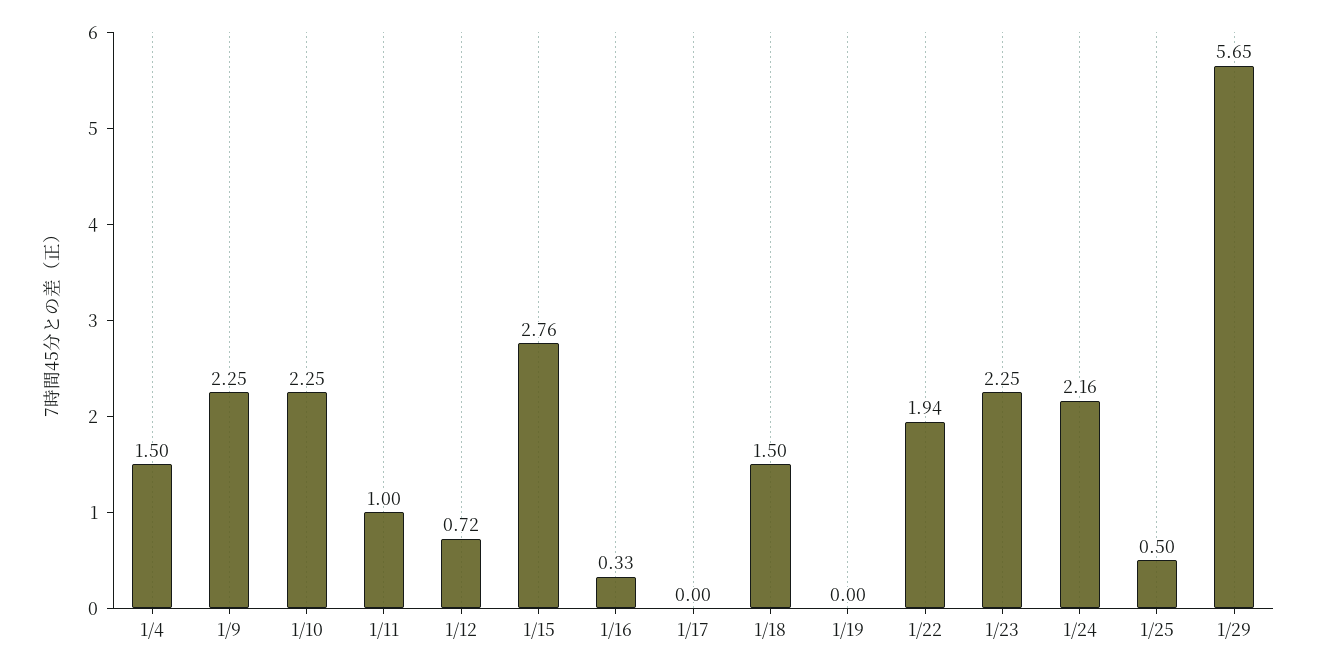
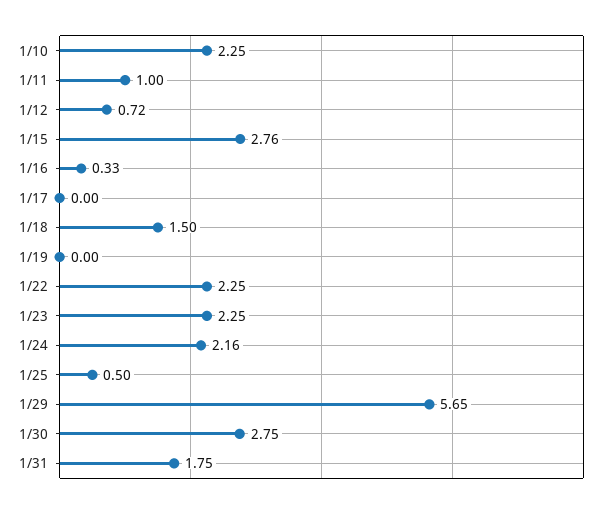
1/4: 1.5 -> none
1/9: 2.25 -> none
1/22: 1.94 -> 2.25
1/30: none -> 2.75
1/31: none -> 1.75

